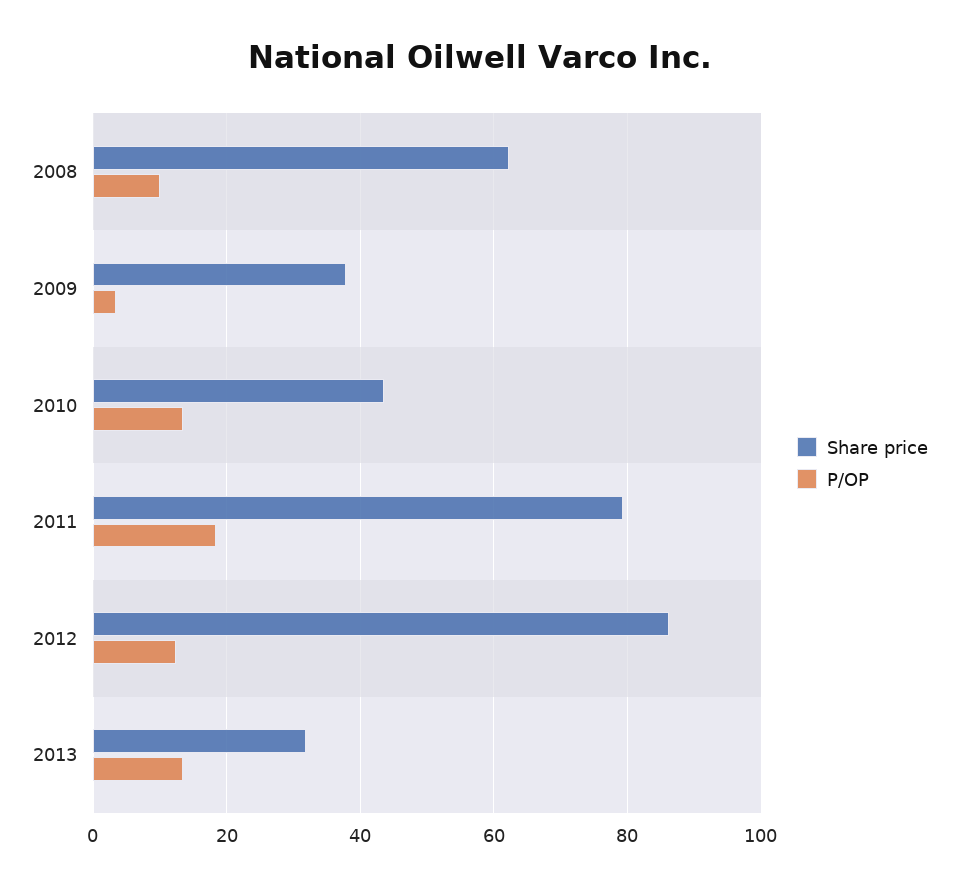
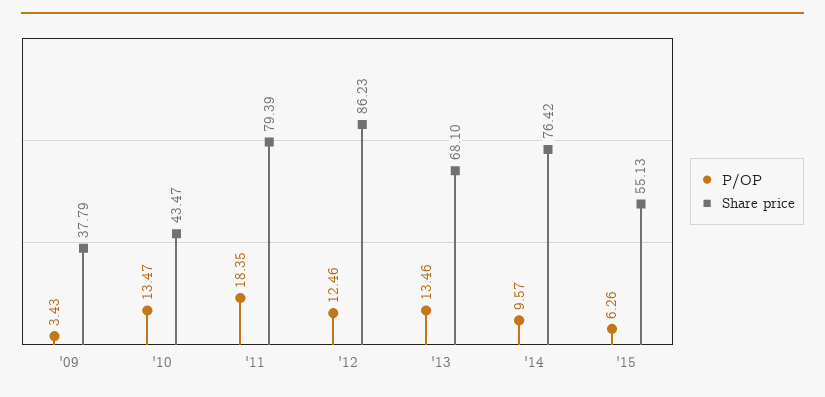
Share price, 2008: 62 -> none
P/OP, 2008: 10 -> none
Share price, 2013: 32 -> 68.1
P/OP, '14: none -> 9.57
Share price, '14: none -> 76.42
P/OP, '15: none -> 6.26
Share price, '15: none -> 55.13

